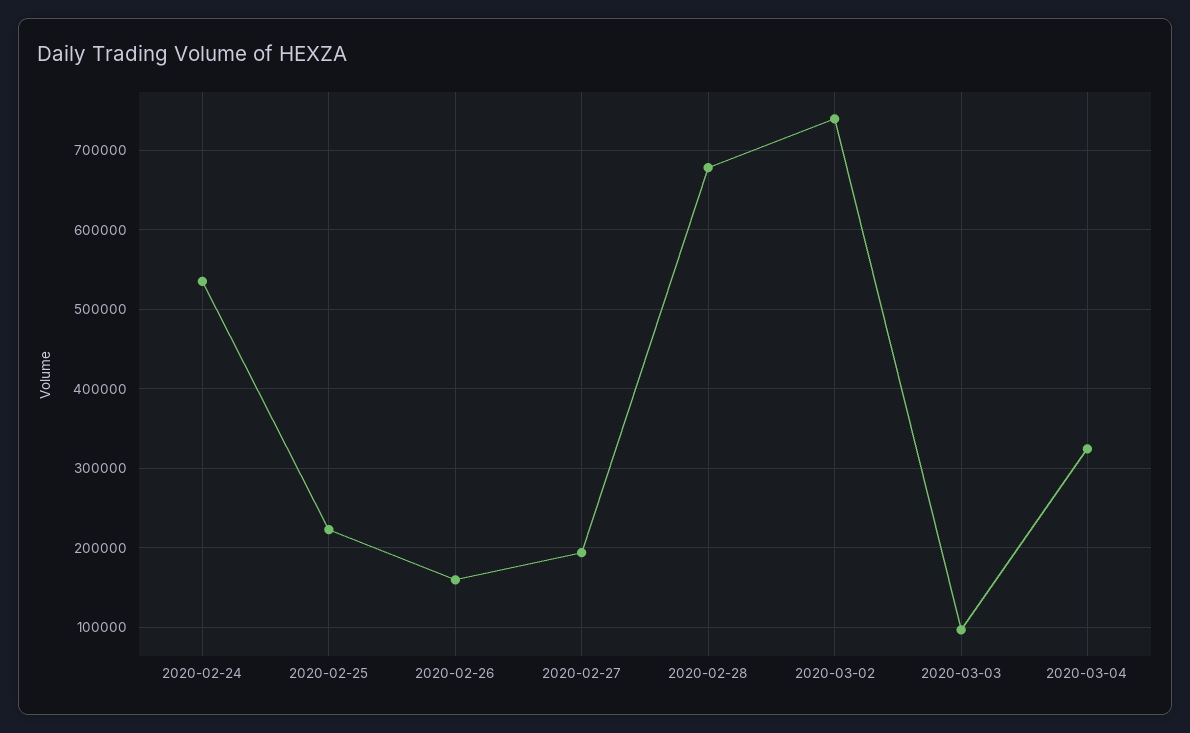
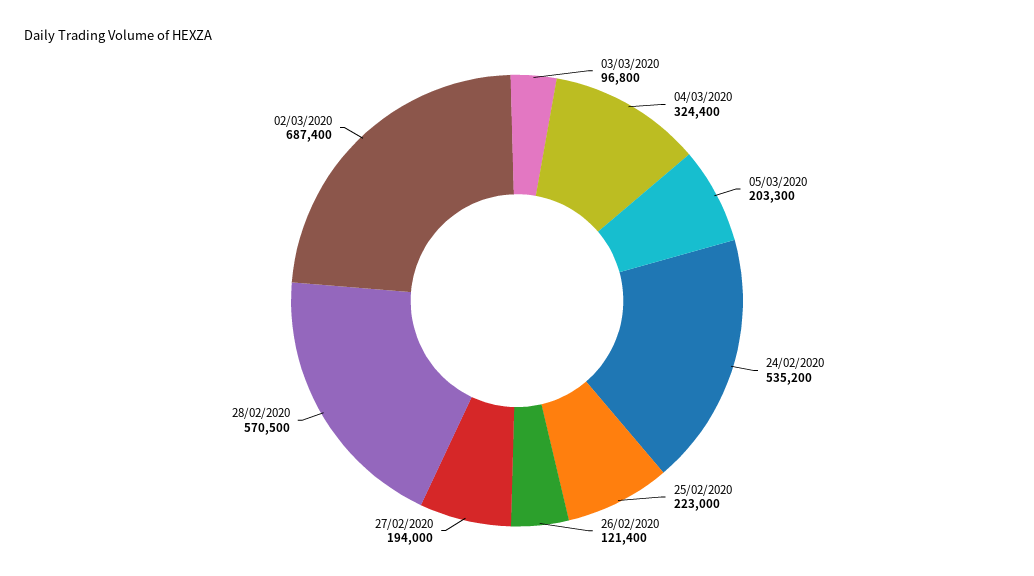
2020-02-26: 160000 -> 121400
2020-02-28: 680000 -> 570500
2020-03-02: 740000 -> 687400
05/03/2020: none -> 203300

